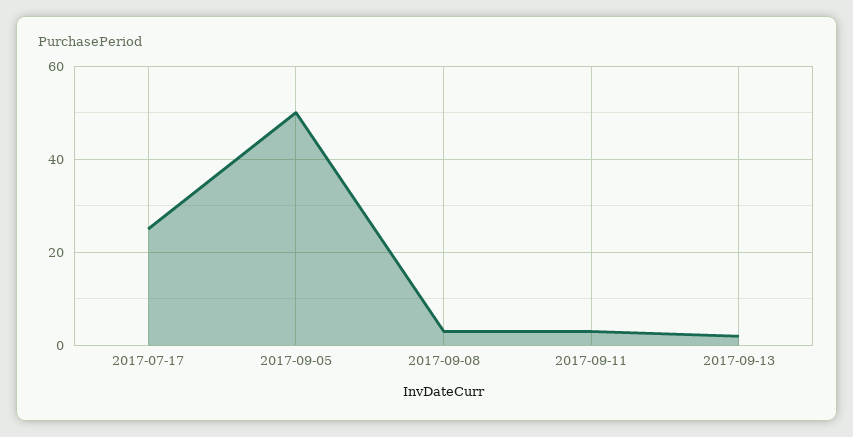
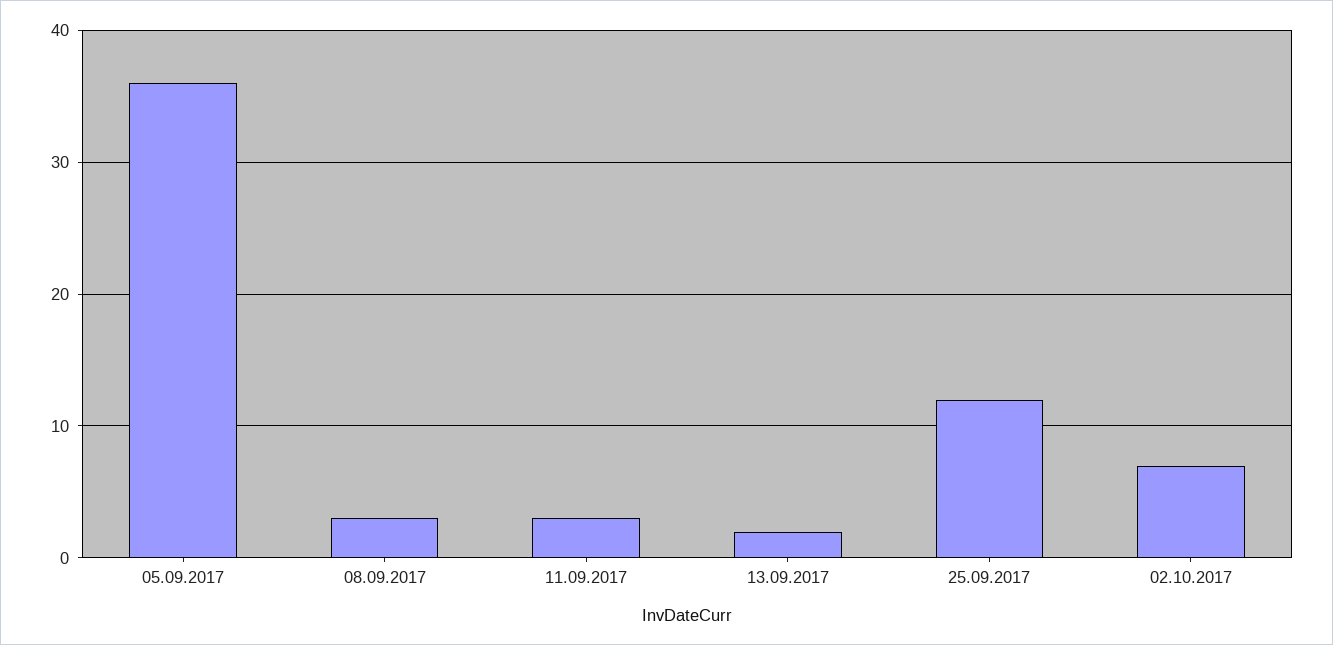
2017-07-17: 25 -> none
2017-09-05: 50 -> 36
25.09.2017: none -> 12
02.10.2017: none -> 7

